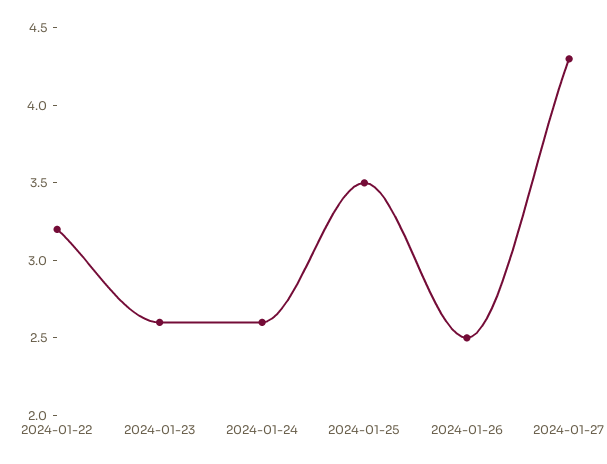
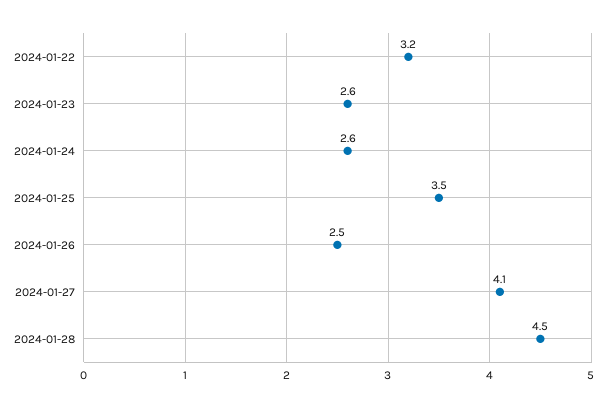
2024-01-27: 4.3 -> 4.1
2024-01-28: none -> 4.5

